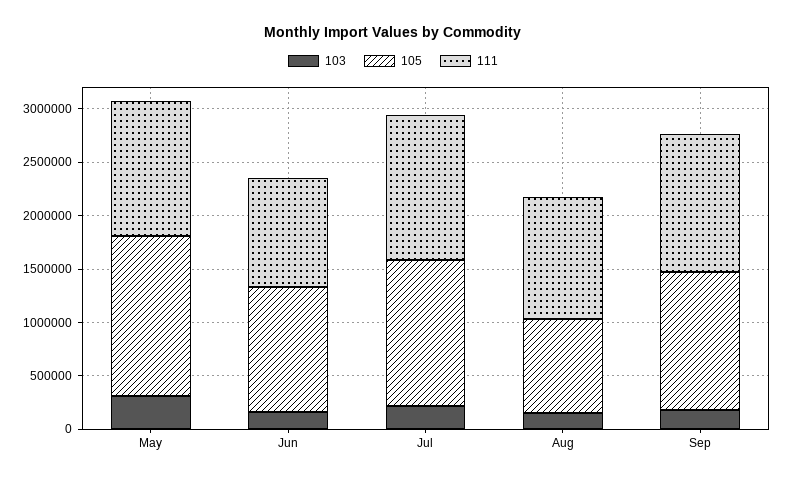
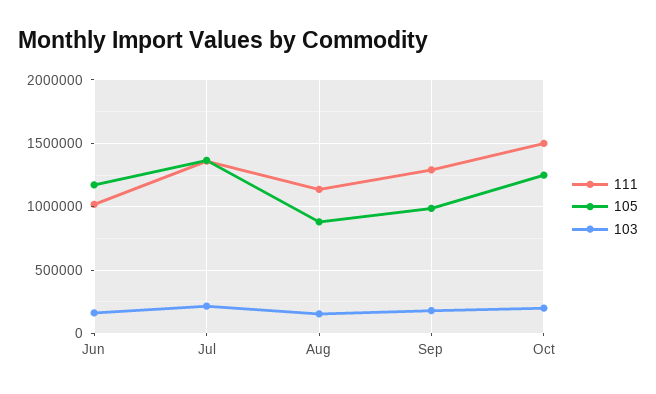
103, May: 300000 -> none
105, May: 1500000 -> none
111, May: 1300000 -> none
105, Sep: 1300000 -> 1000000
111, Oct: none -> 1500000
105, Oct: none -> 1250000
103, Oct: none -> 200000

